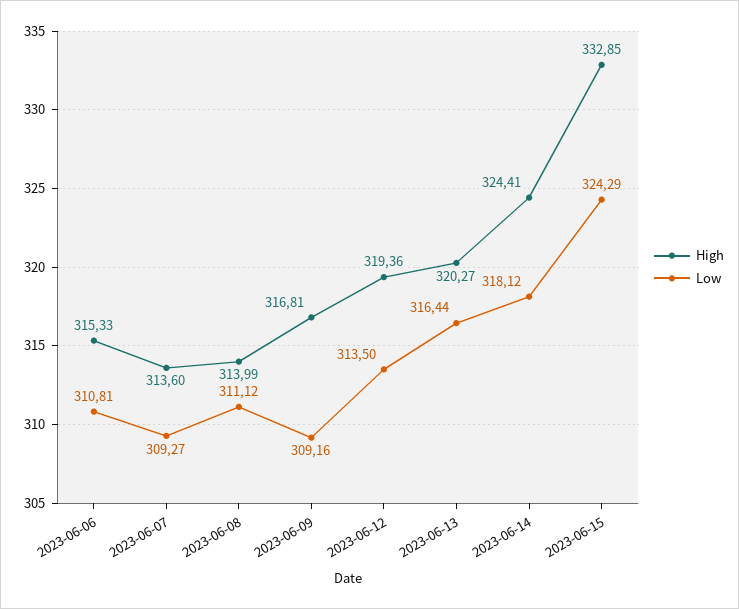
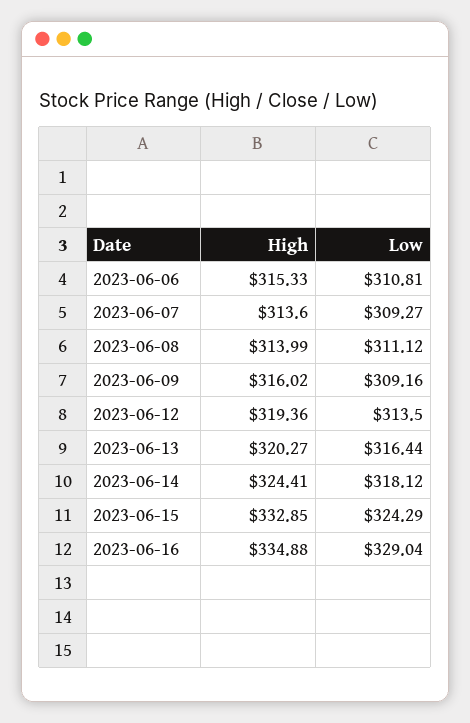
High, 2023-06-09: 316.81 -> 316.02
High, 2023-06-16: none -> 334.88
Low, 2023-06-16: none -> 329.04

